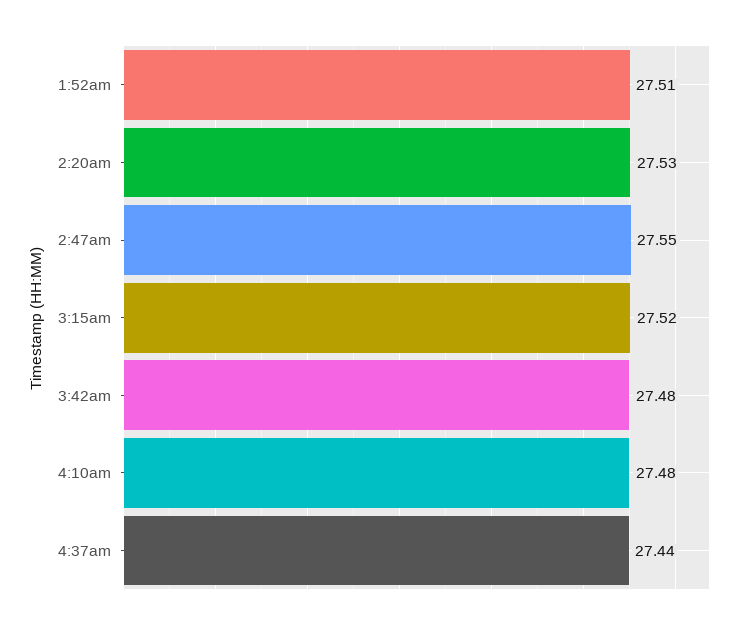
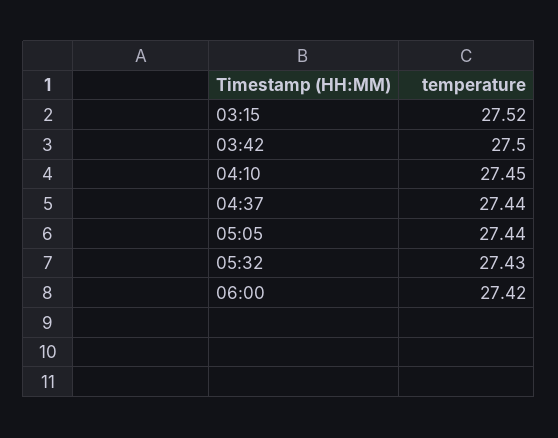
1:52am: 27.51 -> none
2:20am: 27.53 -> none
2:47am: 27.55 -> none
3:42am: 27.48 -> 27.5
4:10am: 27.48 -> 27.45
05:05: none -> 27.44
05:32: none -> 27.43
06:00: none -> 27.42

